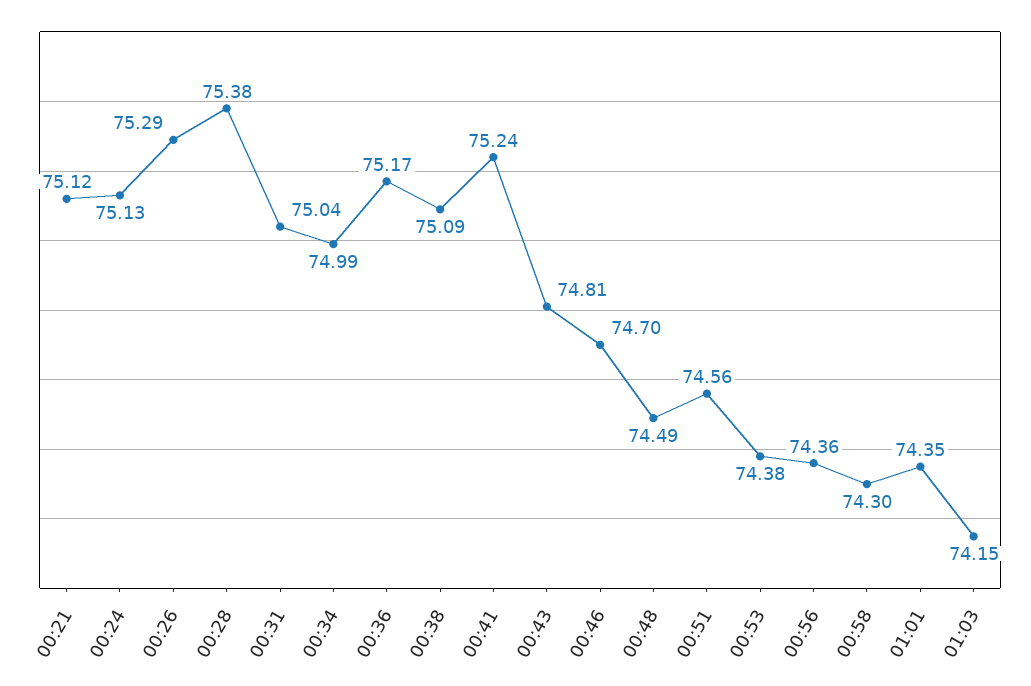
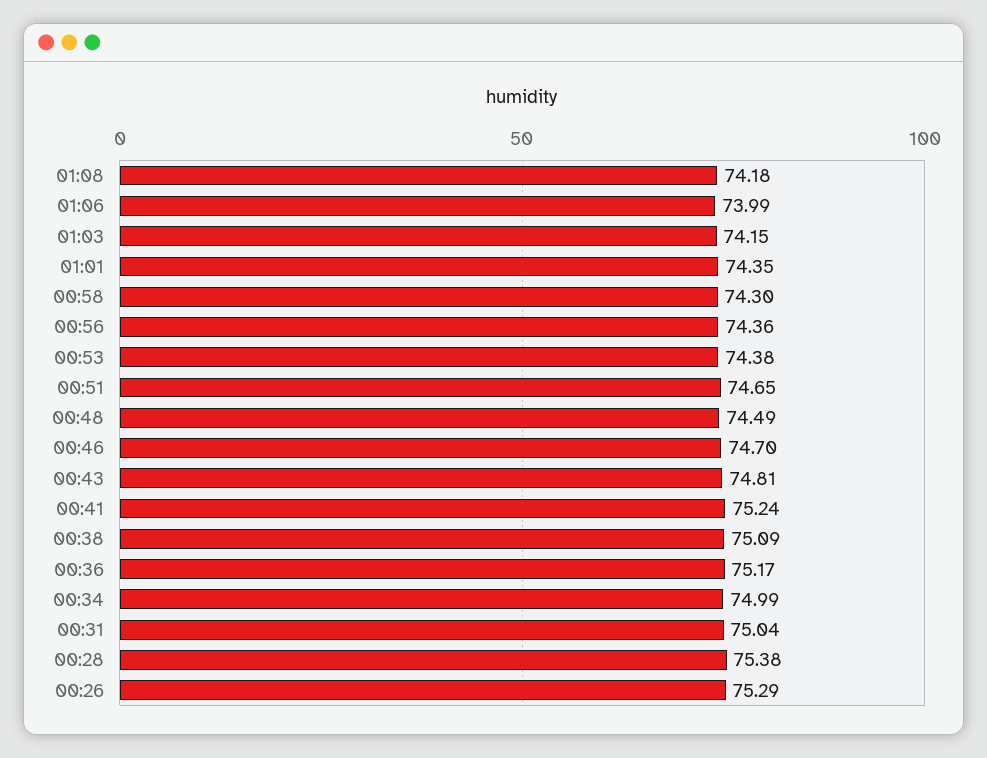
00:21: 75.12 -> none
00:24: 75.13 -> none
00:51: 74.56 -> 74.65
01:08: none -> 74.18
01:06: none -> 73.99

